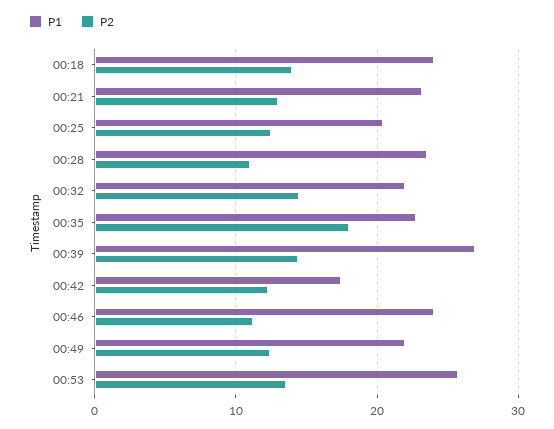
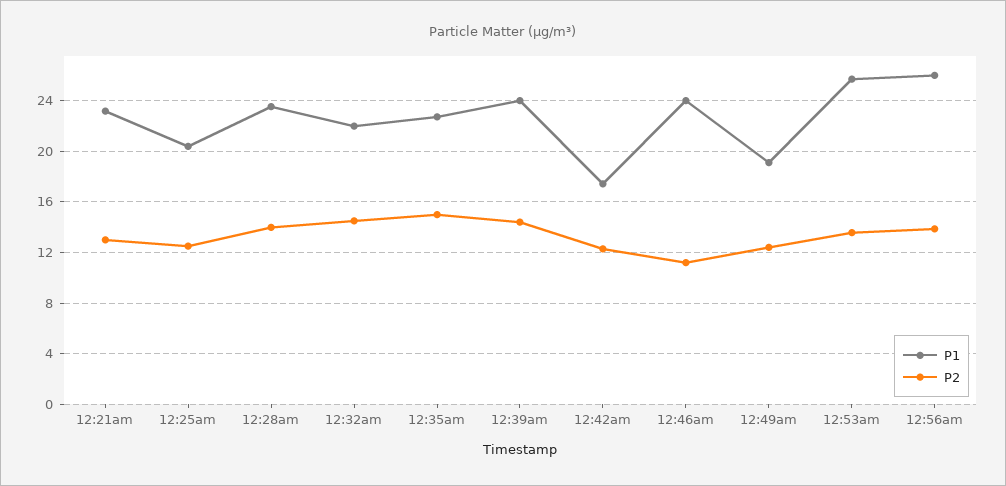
P1, 00:18: 24 -> none
P2, 00:18: 14 -> none
P2, 00:28: 11 -> 14
P2, 00:35: 18 -> 15
P1, 00:39: 27 -> 24
P1, 00:49: 22 -> 19
P1, 12:56am: none -> 26
P2, 12:56am: none -> 14

